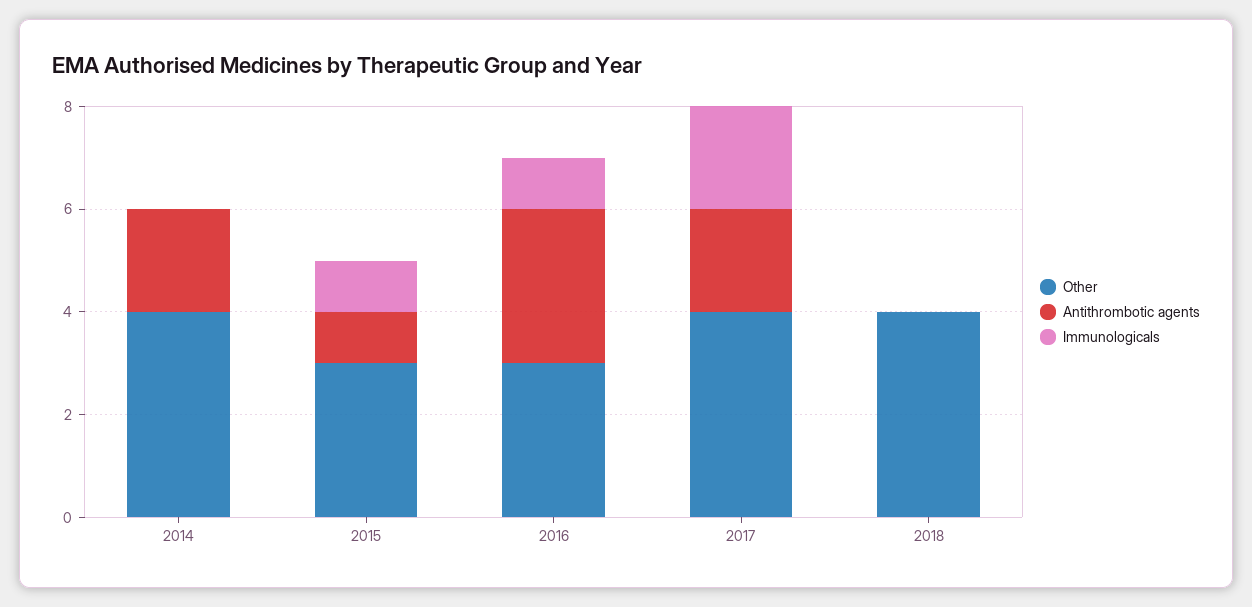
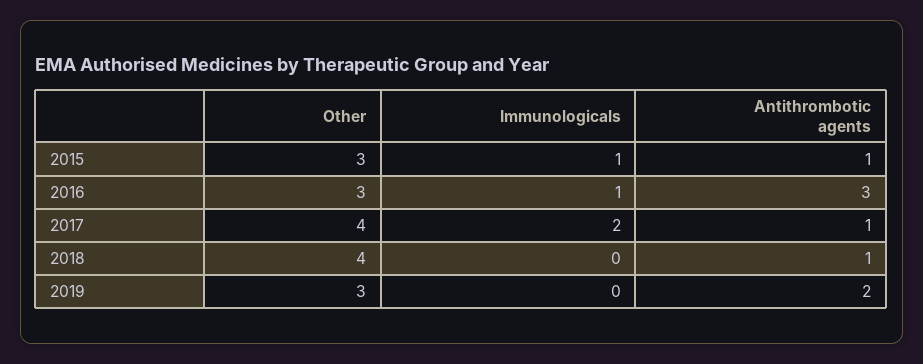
Other, 2014: 4 -> none
Antithrombotic agents, 2014: 2 -> none
Immunologicals, 2014: 0 -> none
Antithrombotic agents, 2017: 2 -> 1
Antithrombotic agents, 2018: 0 -> 1
Other, 2019: none -> 3
Immunologicals, 2019: none -> 0
Antithrombotic agents, 2019: none -> 2

